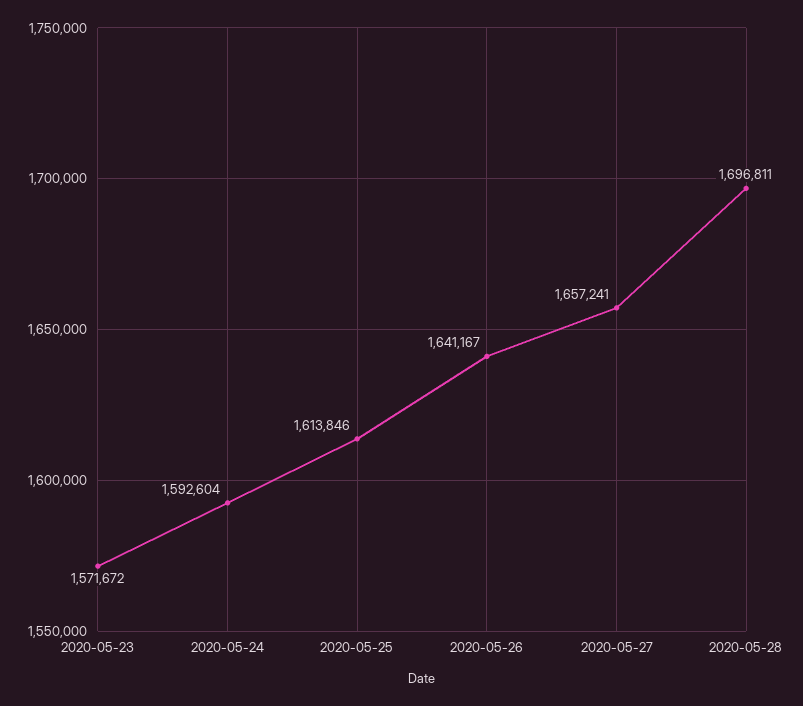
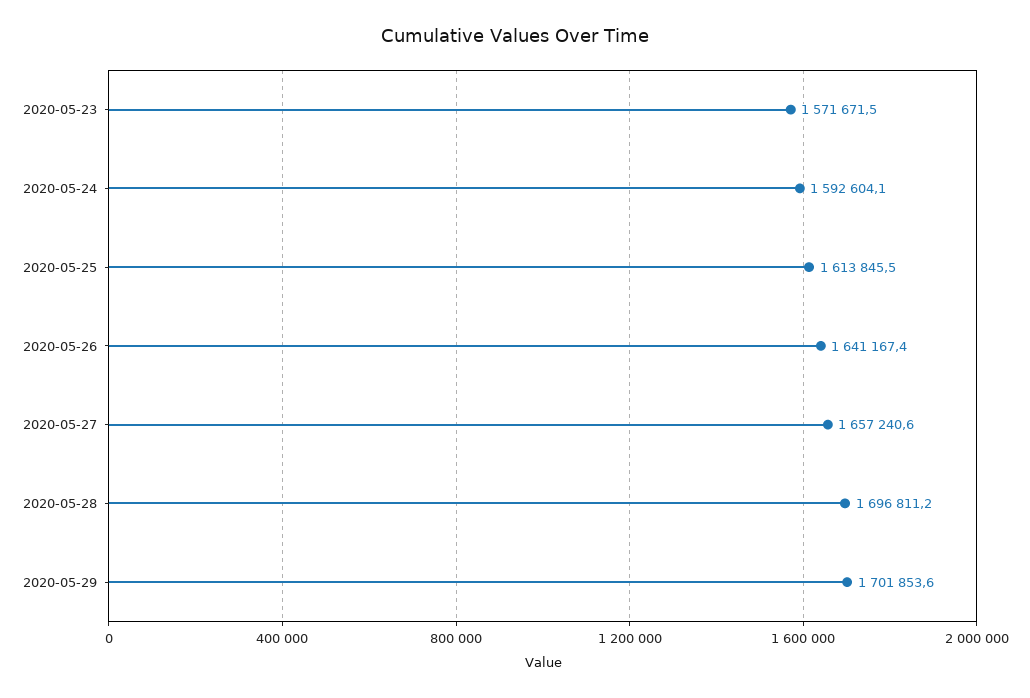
2020-05-29: none -> 1701853.6

